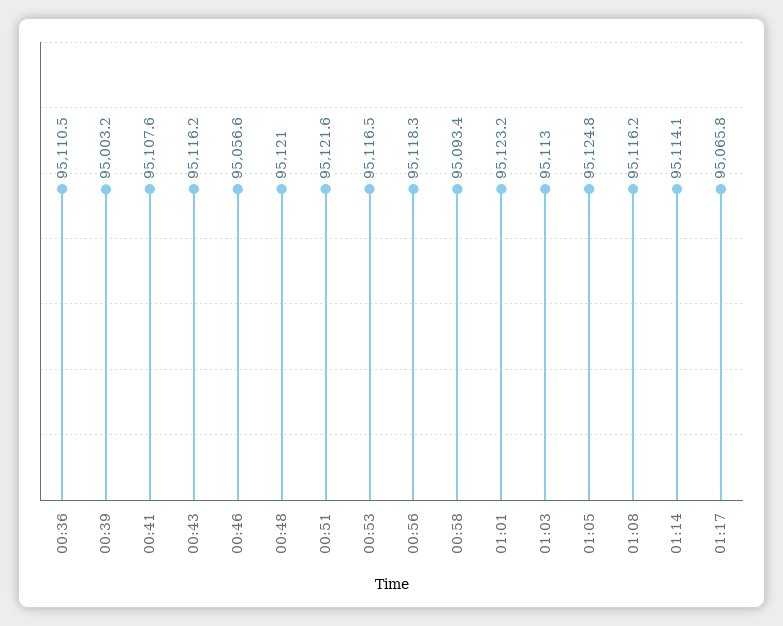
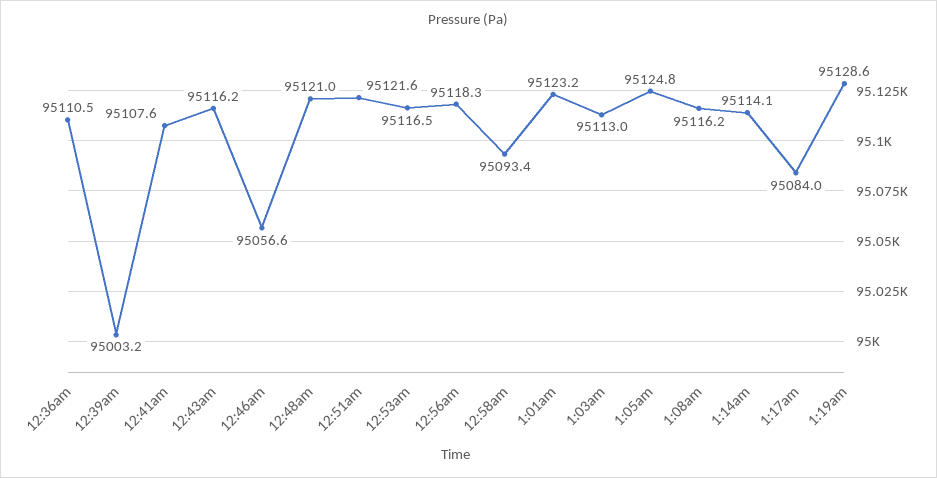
01:17: 95065.8 -> 95084
1:19am: none -> 95128.6

